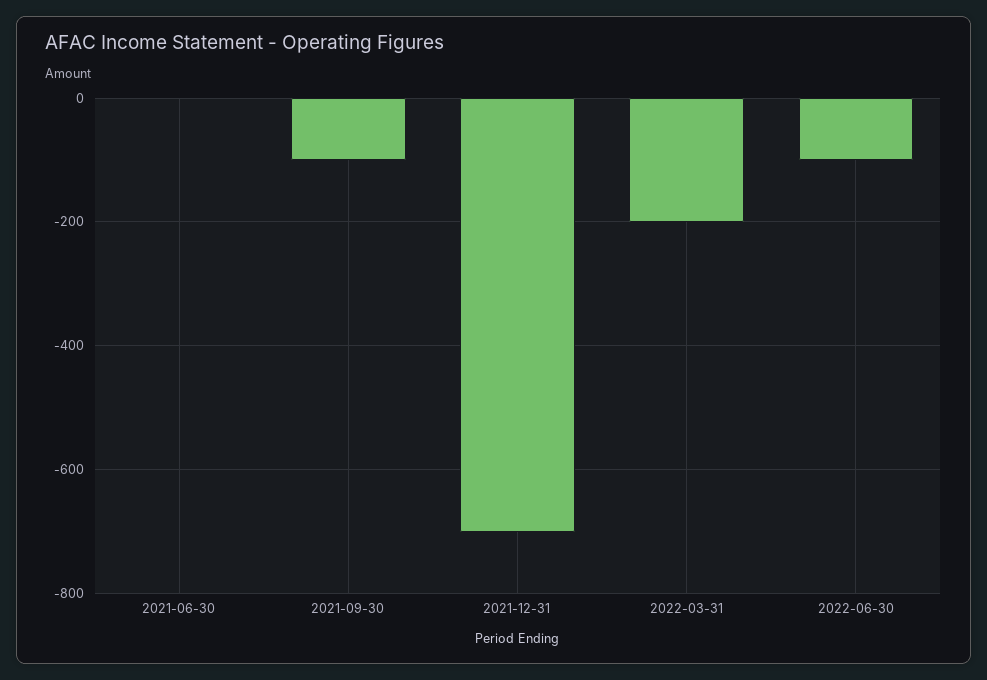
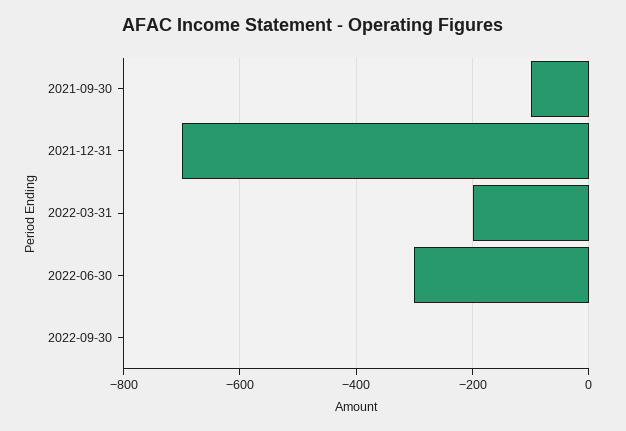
2021-06-30: 0 -> none
2022-06-30: -100 -> -300
2022-09-30: none -> 0

